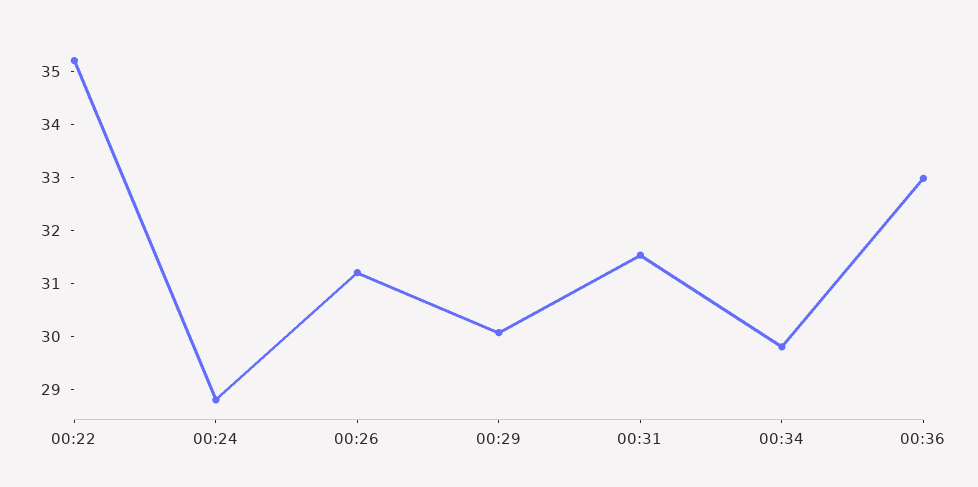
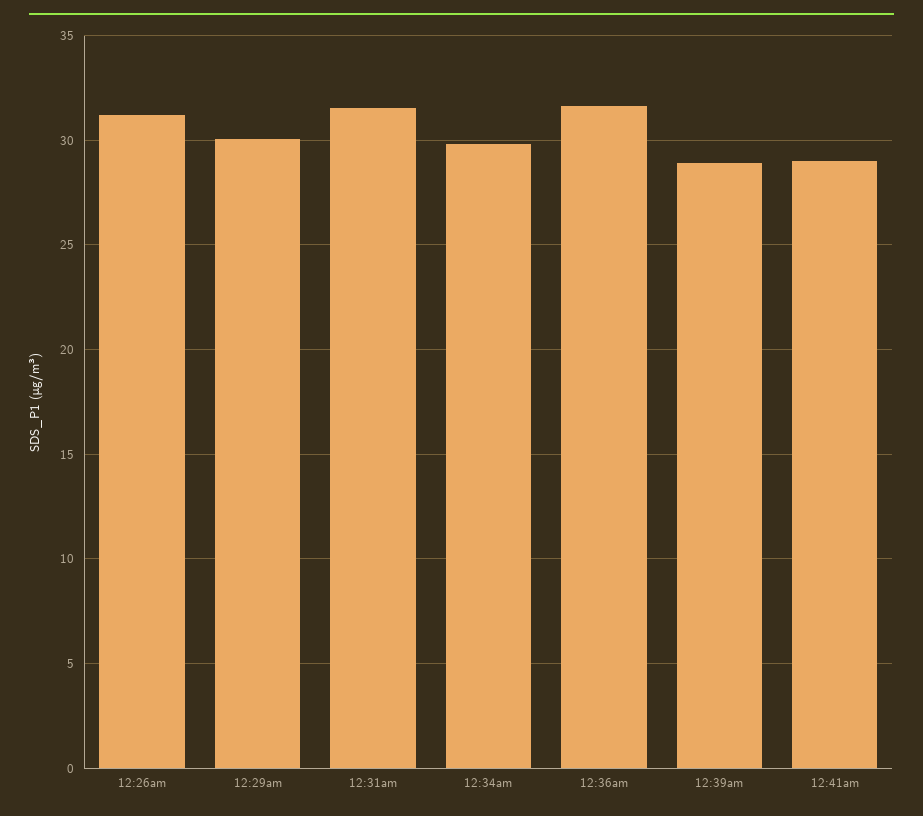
00:22: 35.2 -> none
00:24: 28.8 -> none
00:36: 33 -> 31.5
12:39am: none -> 29
12:41am: none -> 29

